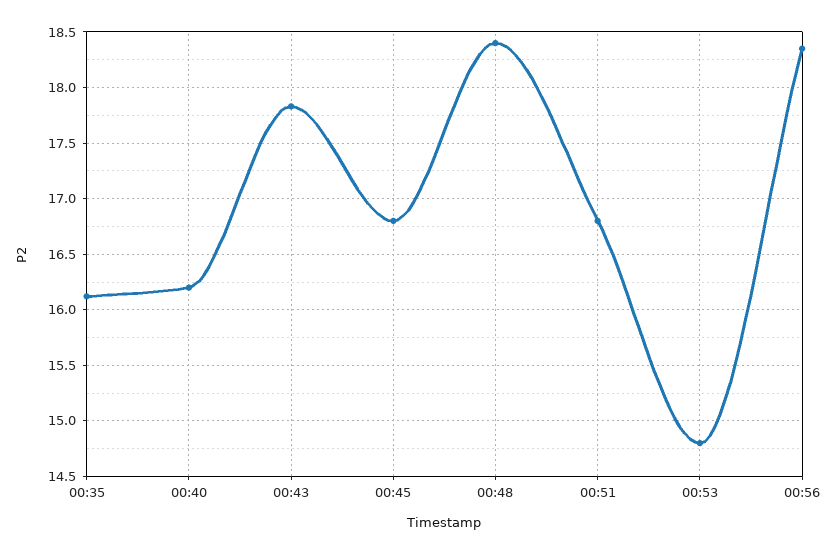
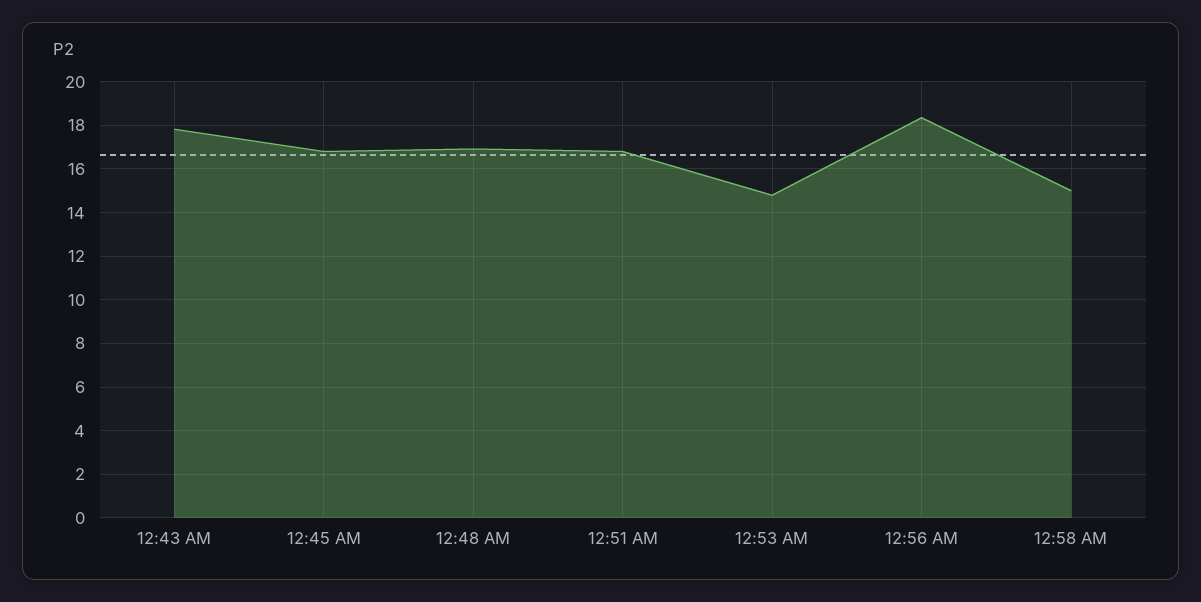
00:35: 16.1 -> none
00:40: 16.2 -> none
00:48: 18.4 -> 17
12:58 AM: none -> 15

